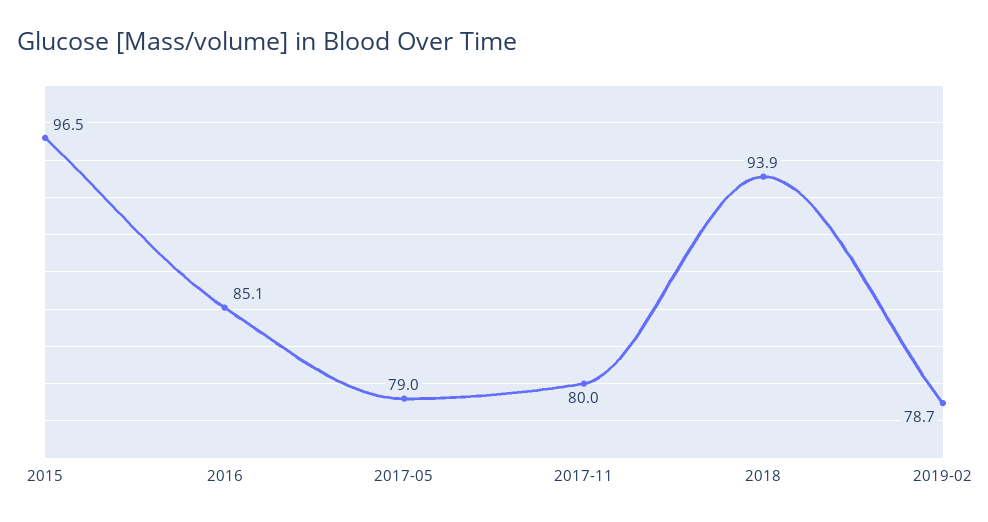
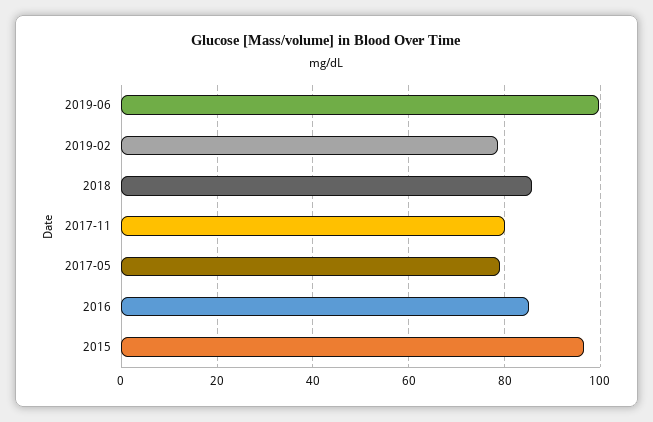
2018: 93.9 -> 86
2019-06: none -> 100

